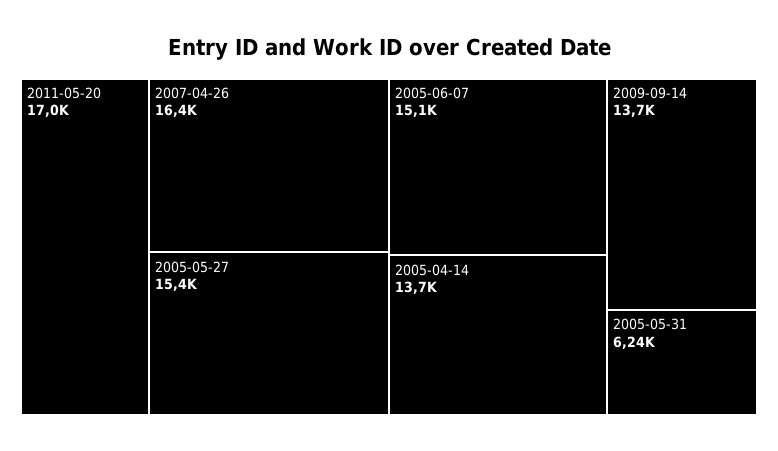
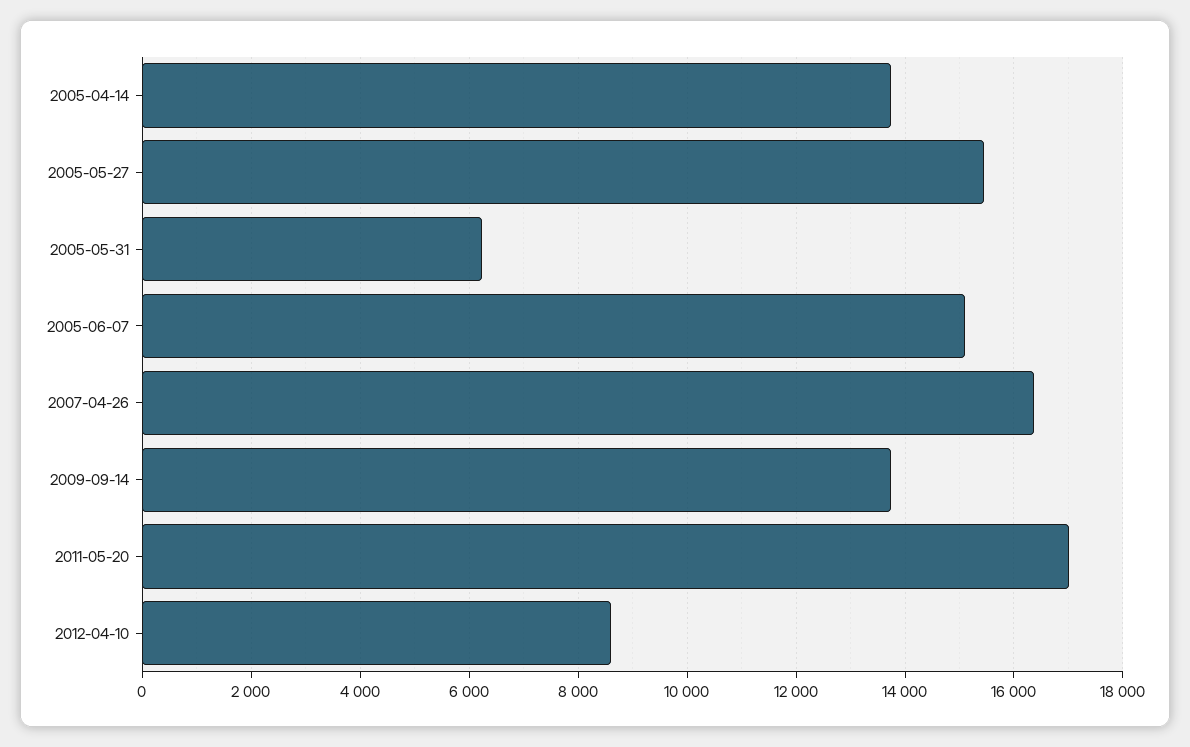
2012-04-10: none -> 8600

